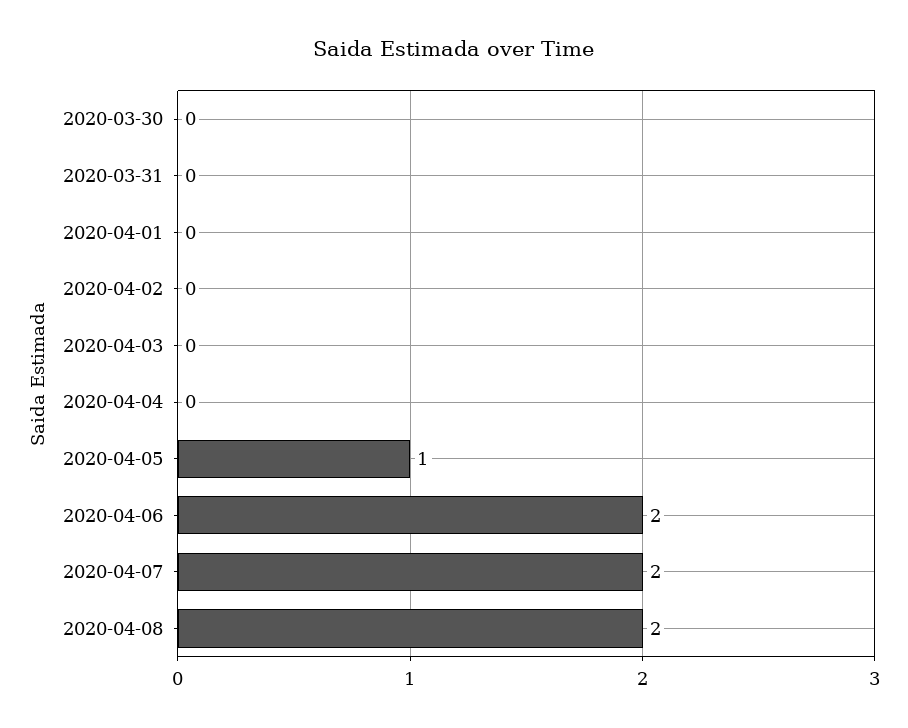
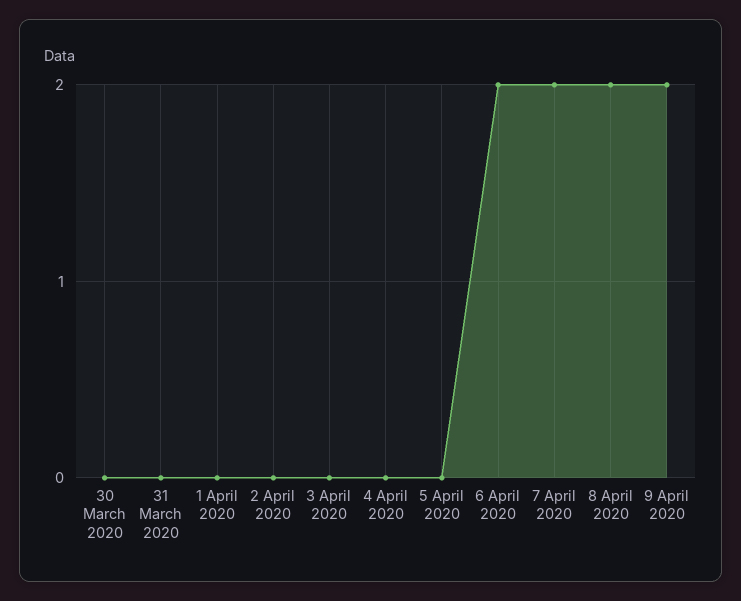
2020-04-05: 1 -> 0
9 April 2020: none -> 2

